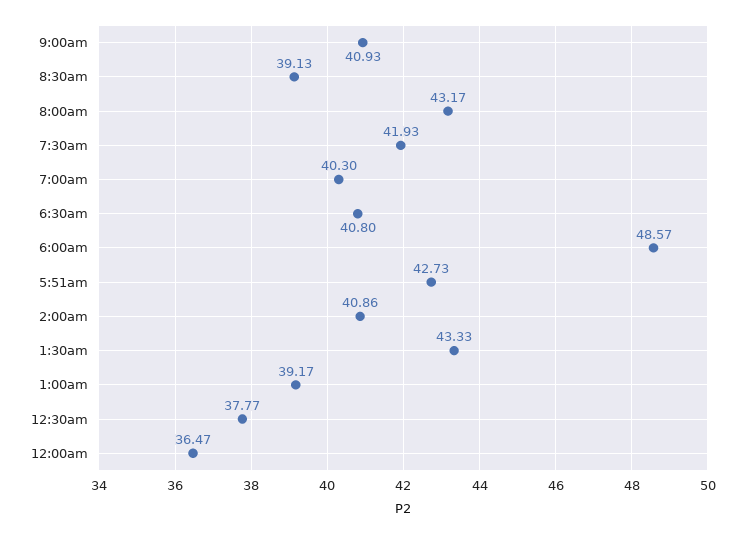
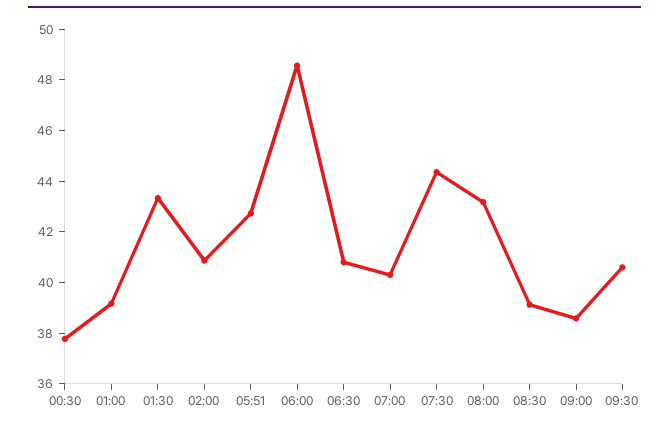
9:00am: 40.93 -> 38.5
7:30am: 41.93 -> 44.5
12:00am: 36.47 -> none
09:30: none -> 40.5

